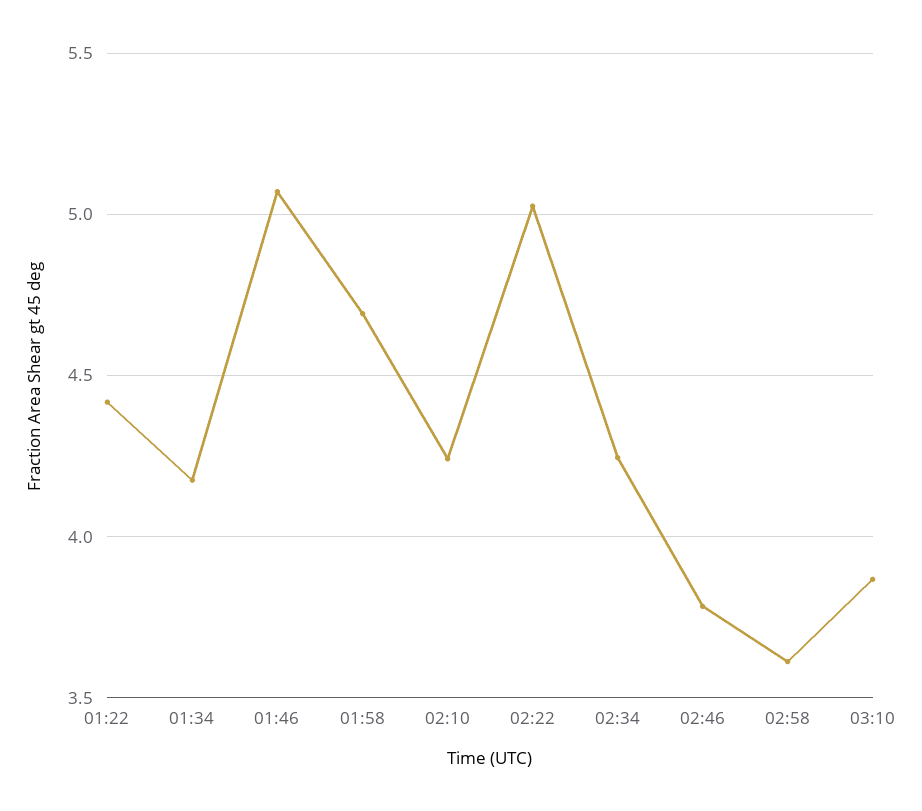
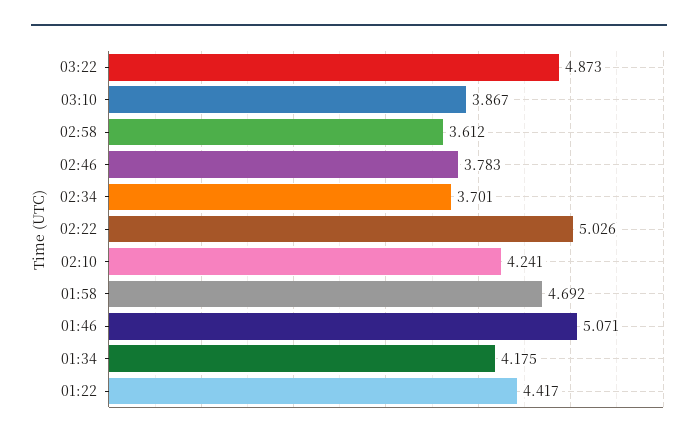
02:34: 4.25 -> 3.701
03:22: none -> 4.873

